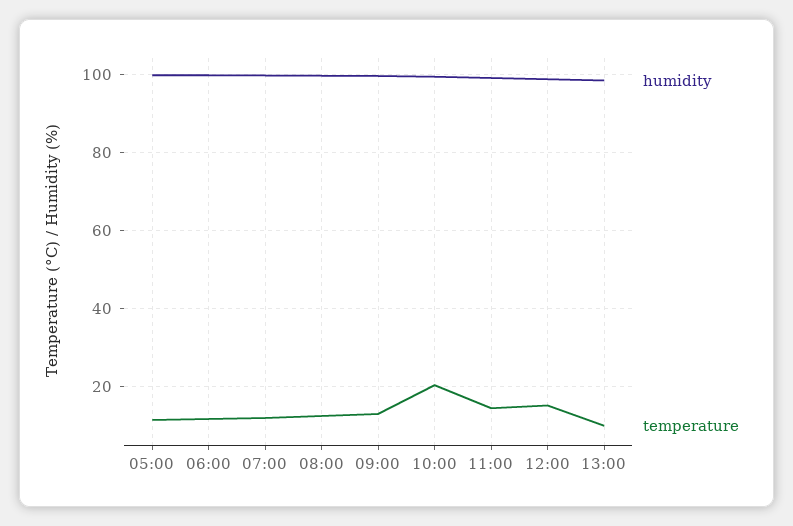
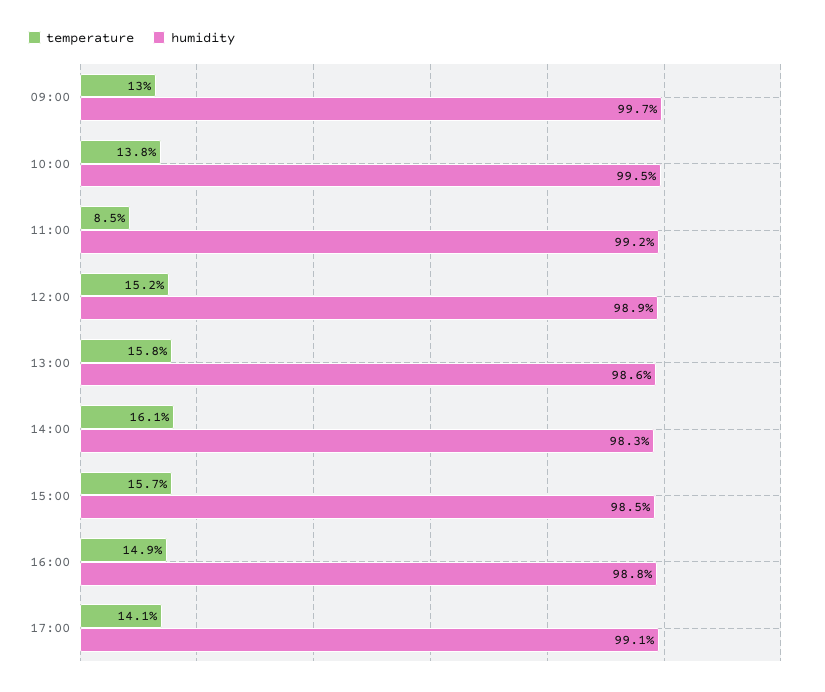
humidity, 05:00: 100 -> none
temperature, 05:00: 12 -> none
humidity, 06:00: 100 -> none
temperature, 06:00: 12 -> none
humidity, 07:00: 100 -> none
temperature, 07:00: 12 -> none
humidity, 08:00: 100 -> none
temperature, 08:00: 12 -> none
temperature, 10:00: 20 -> 13.8
temperature, 11:00: 14 -> 8.5
temperature, 13:00: 10 -> 15.8
temperature, 14:00: none -> 16.1
humidity, 14:00: none -> 98.3
temperature, 15:00: none -> 15.7
humidity, 15:00: none -> 98.5
temperature, 16:00: none -> 14.9
humidity, 16:00: none -> 98.8
temperature, 17:00: none -> 14.1
humidity, 17:00: none -> 99.1

